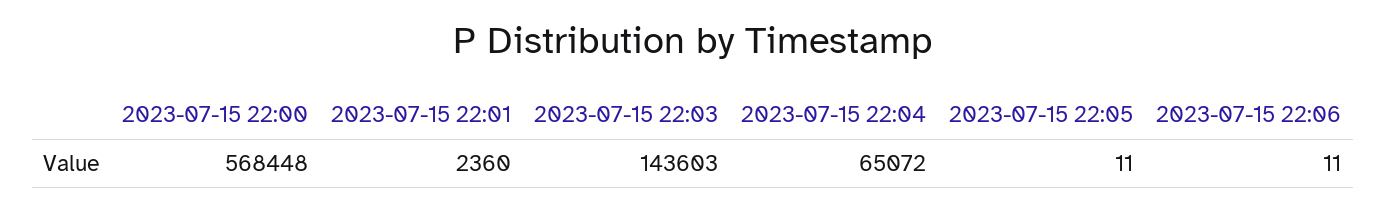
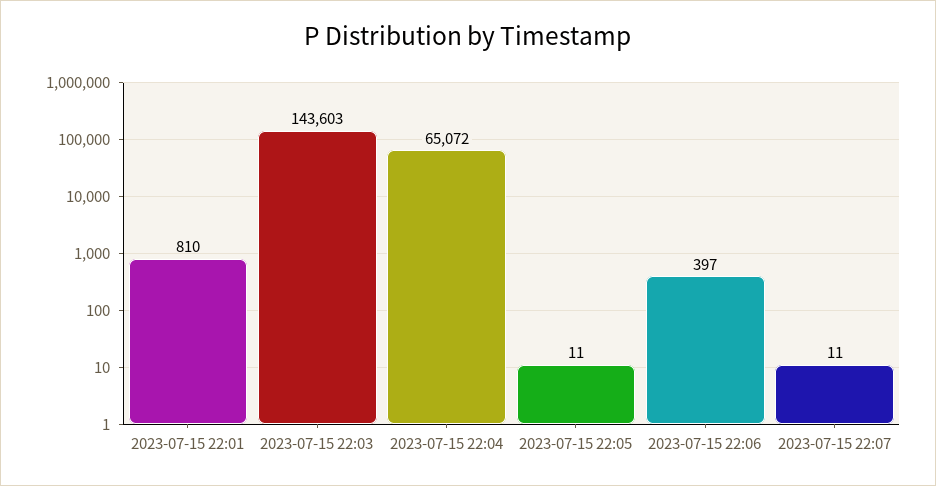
2023-07-15 22:00: 568448 -> none
2023-07-15 22:01: 2360 -> 810
2023-07-15 22:06: 11 -> 397
2023-07-15 22:07: none -> 11

